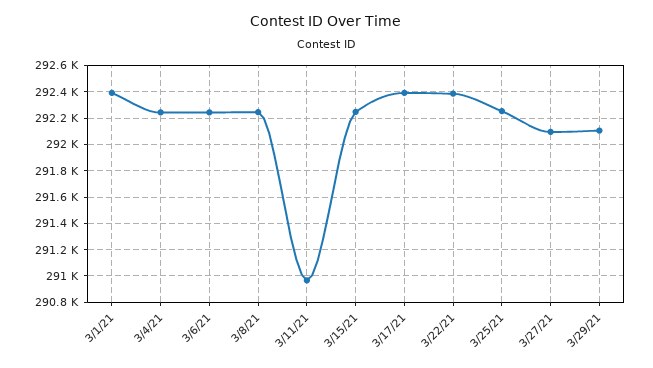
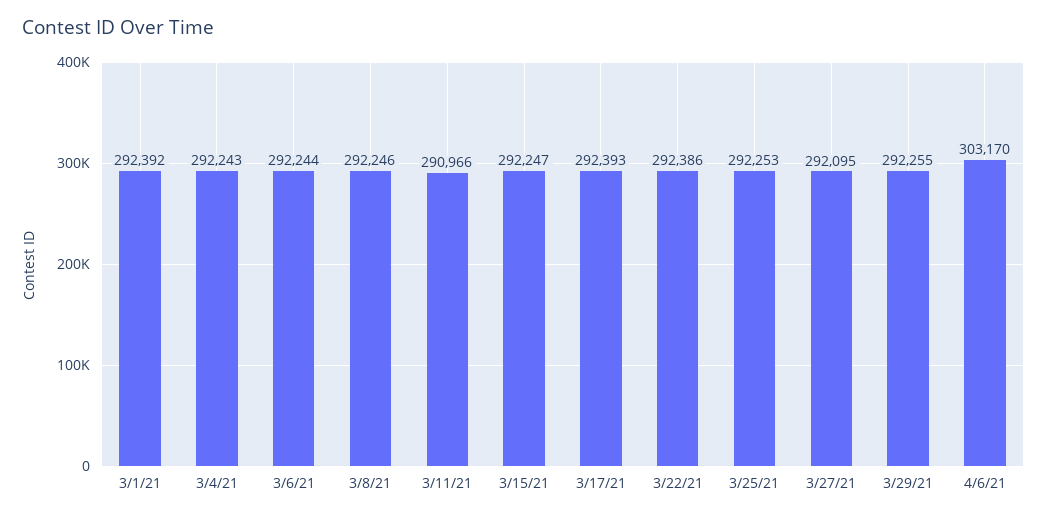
3/29/21: 292100 -> 292255
4/6/21: none -> 303170

